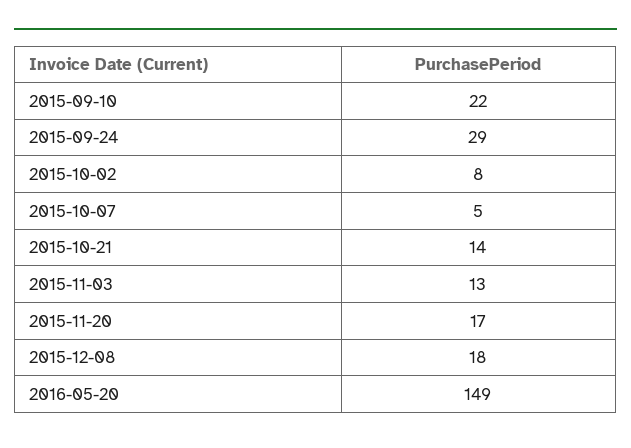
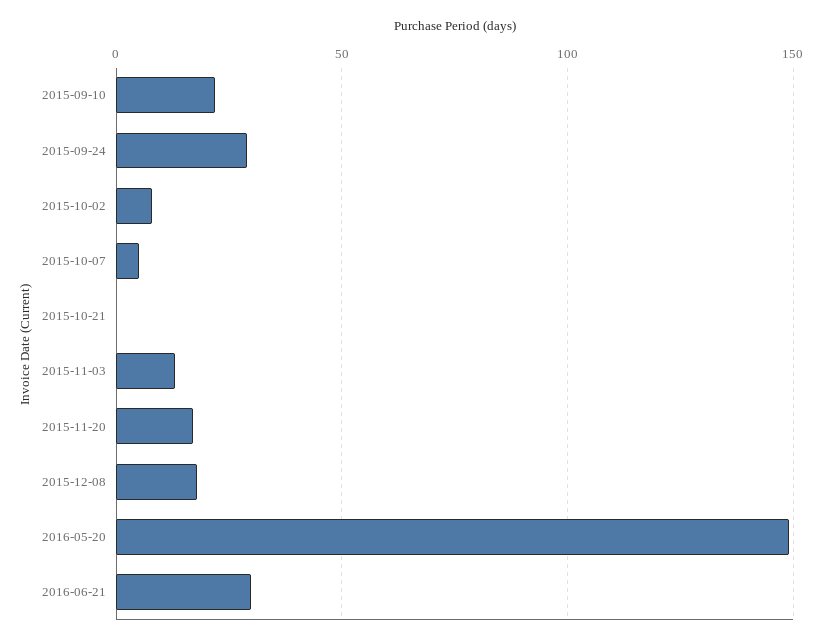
2015-10-21: 14 -> 0
2016-06-21: none -> 30

